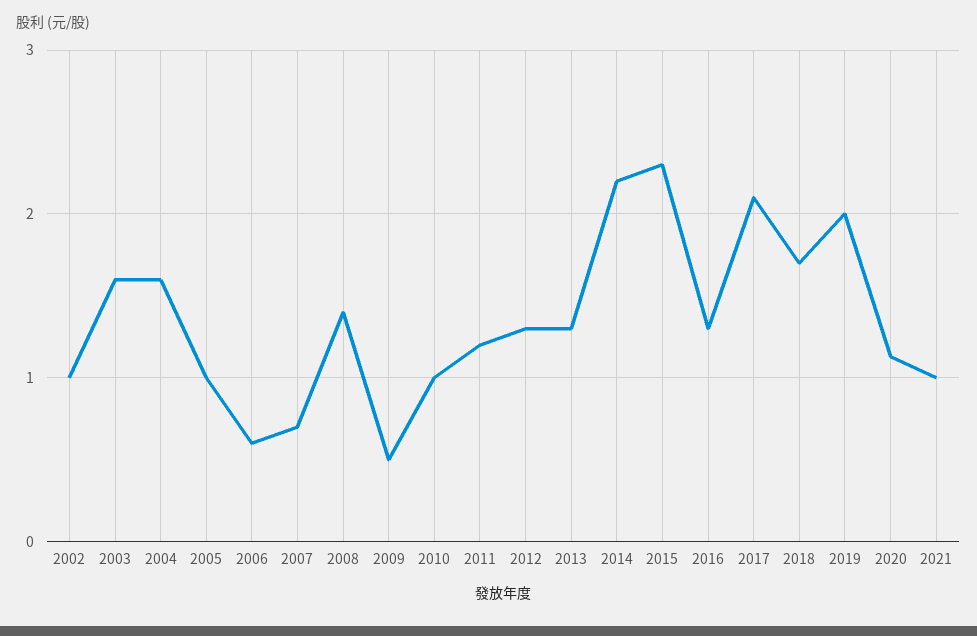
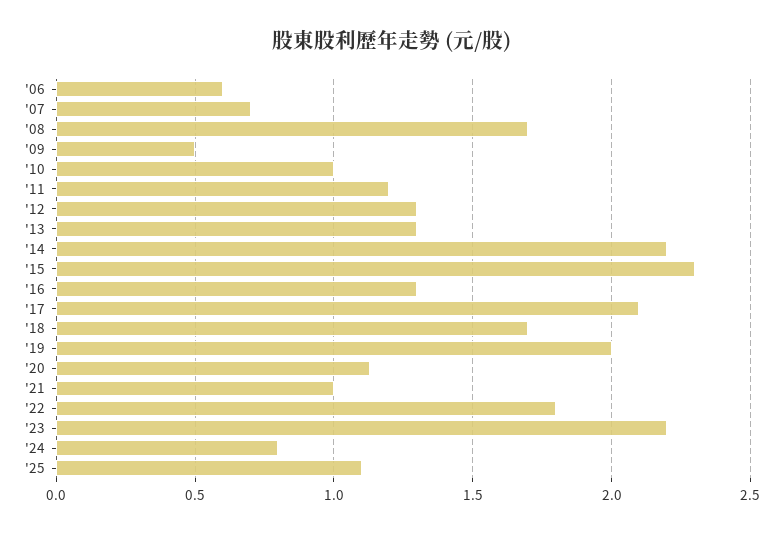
2002: 1 -> none
2003: 1.6 -> none
2004: 1.6 -> none
2005: 1 -> none
2008: 1.4 -> 1.7
'22: none -> 1.8
'23: none -> 2.2
'24: none -> 0.8
'25: none -> 1.1

